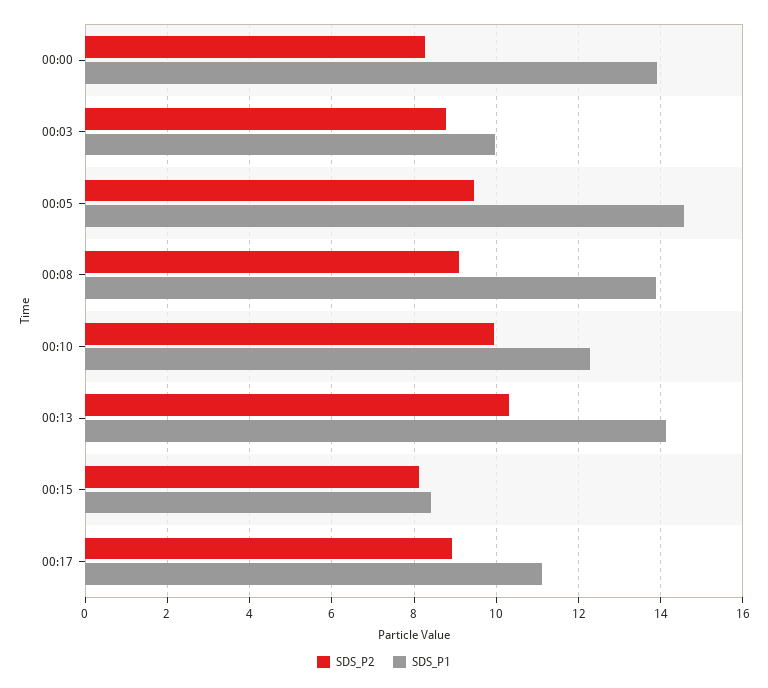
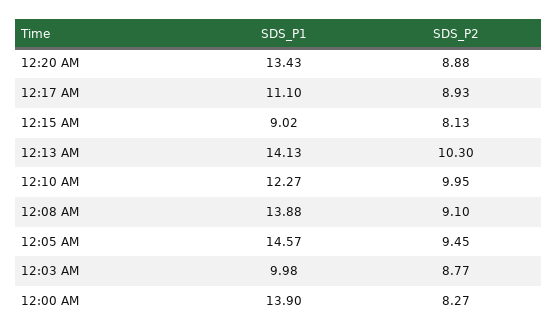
SDS_P1, 00:15: 8.4 -> 9.02
SDS_P1, 12:20 AM: none -> 13.43
SDS_P2, 12:20 AM: none -> 8.88

